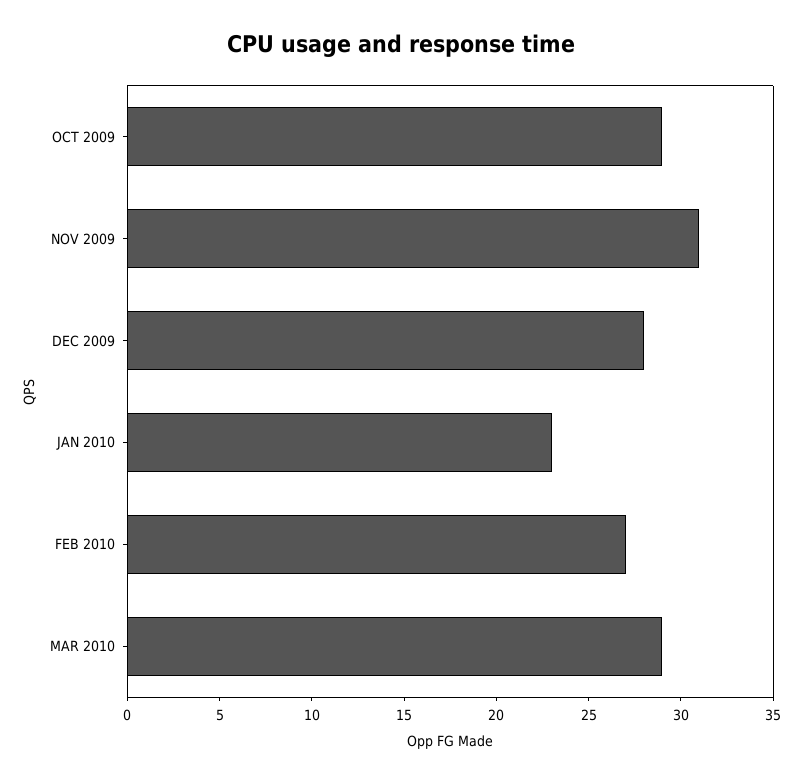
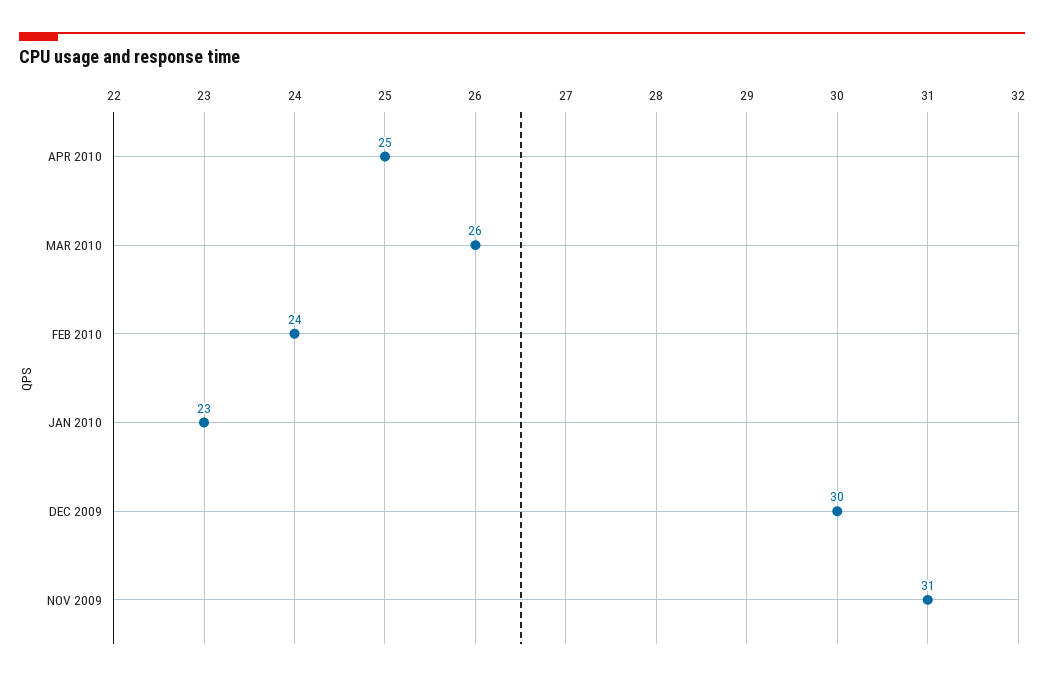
OCT 2009: 29 -> none
DEC 2009: 28 -> 30
FEB 2010: 27 -> 24
MAR 2010: 29 -> 26
APR 2010: none -> 25

